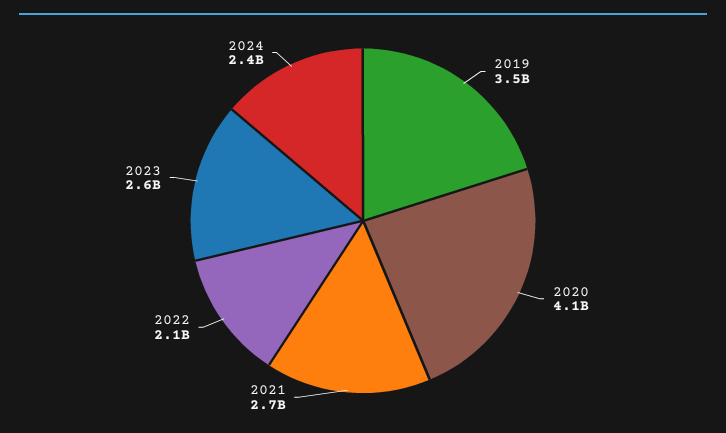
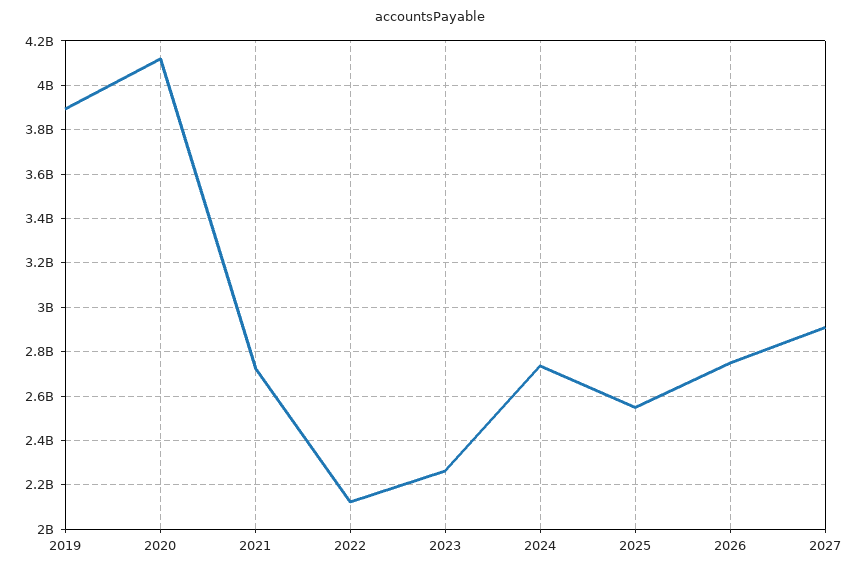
2019: 3500000000 -> 3900000000
2023: 2600000000 -> 2250000000
2024: 2400000000 -> 2750000000
2025: none -> 2550000000
2026: none -> 2750000000
2027: none -> 2900000000

